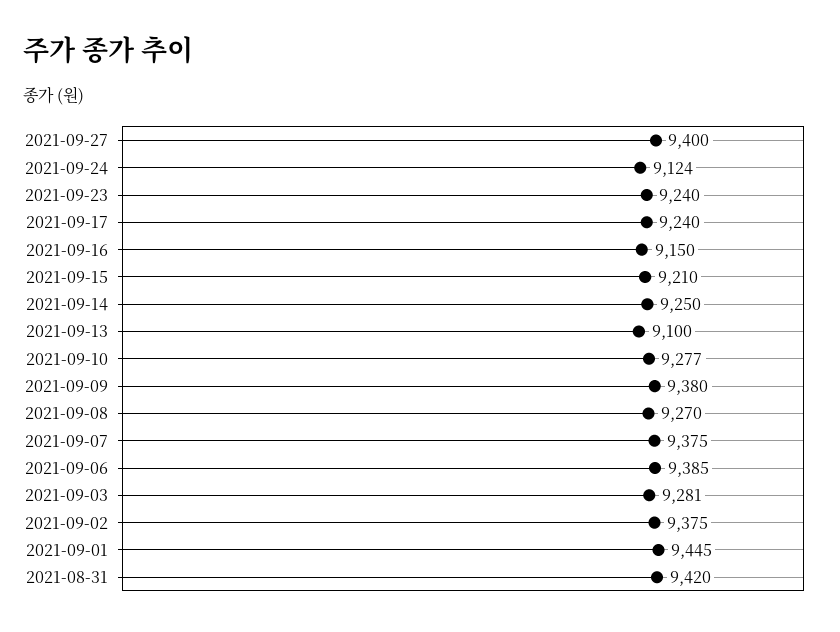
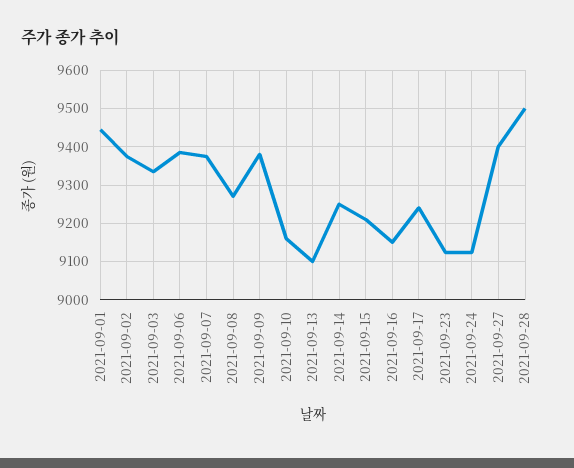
2021-09-23: 9240 -> 9120
2021-09-10: 9277 -> 9160
2021-09-03: 9281 -> 9340
2021-08-31: 9420 -> none
2021-09-28: none -> 9500

